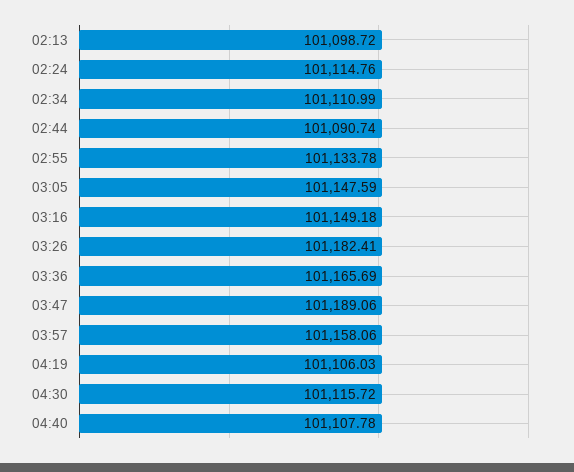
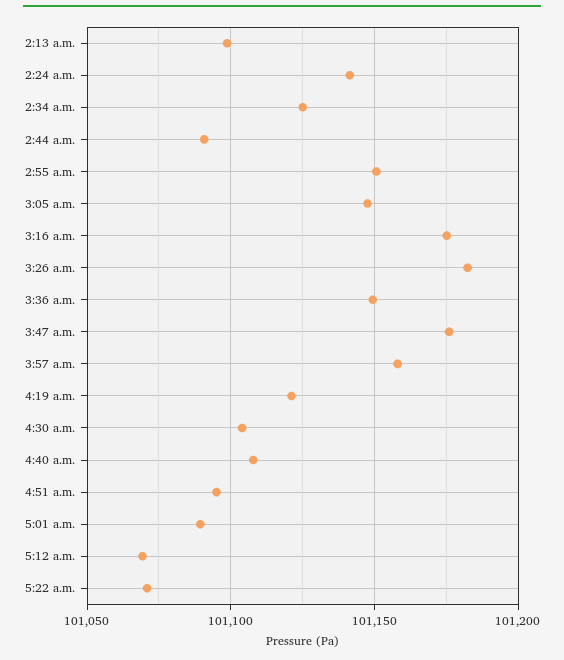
02:24: 101114.76 -> 101140
02:34: 101110.99 -> 101125
02:55: 101133.78 -> 101150
03:16: 101149.18 -> 101175
03:36: 101165.69 -> 101150
03:47: 101189.06 -> 101175
04:19: 101106.03 -> 101120
04:30: 101115.72 -> 101105
4:51 a.m.: none -> 101095
5:01 a.m.: none -> 101090
5:12 a.m.: none -> 101070
5:22 a.m.: none -> 101070

